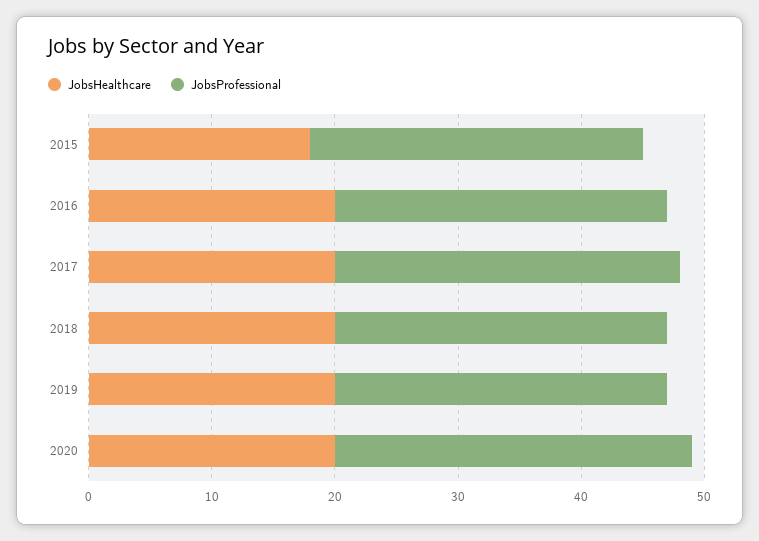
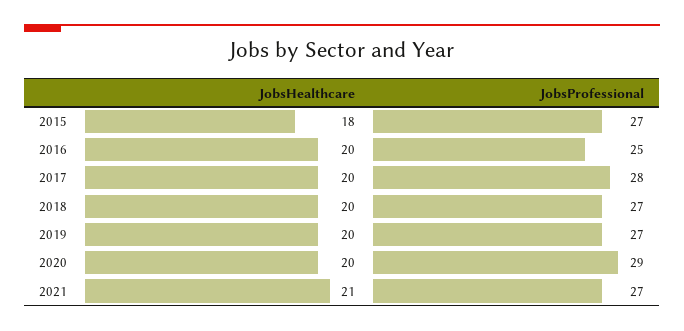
JobsProfessional, 2016: 27 -> 25
JobsHealthcare, 2021: none -> 21
JobsProfessional, 2021: none -> 27

